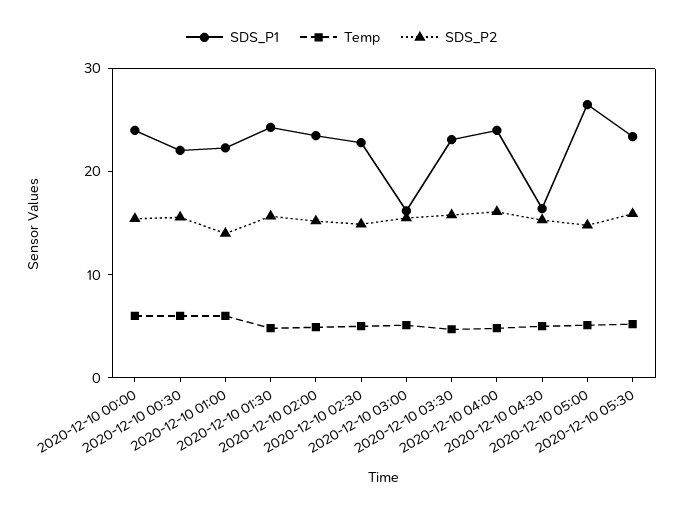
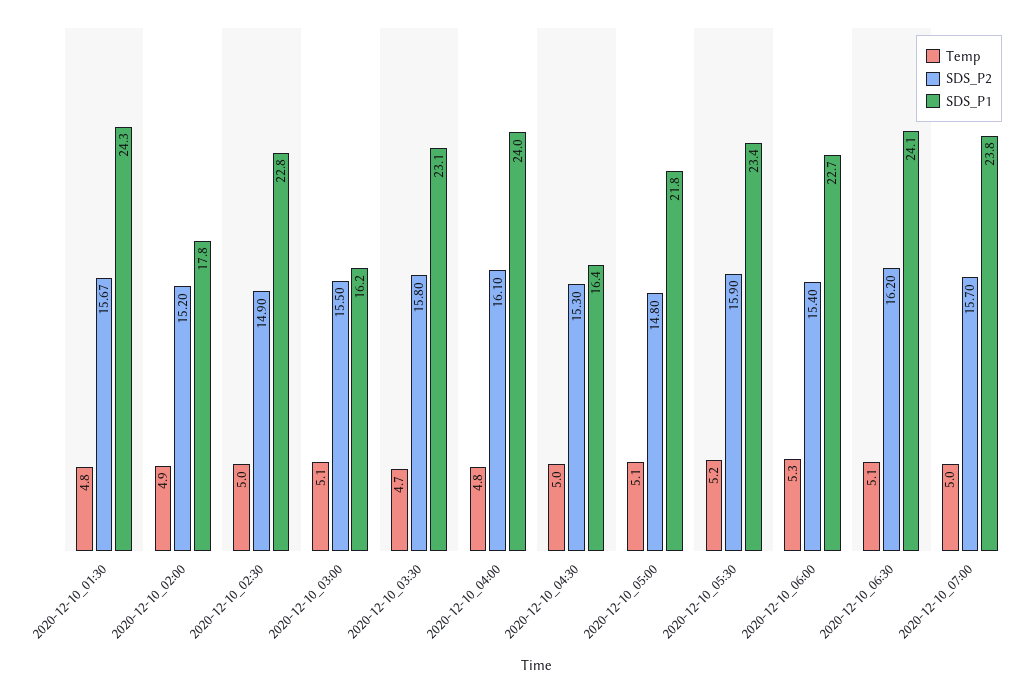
SDS_P1, 2020-12-10 00:00: 24 -> none
Temp, 2020-12-10 00:00: 6 -> none
SDS_P2, 2020-12-10 00:00: 16 -> none
SDS_P1, 2020-12-10 00:30: 22 -> none
Temp, 2020-12-10 00:30: 6 -> none
SDS_P2, 2020-12-10 00:30: 16 -> none
SDS_P1, 2020-12-10 01:00: 22 -> none
Temp, 2020-12-10 01:00: 6 -> none
SDS_P2, 2020-12-10 01:00: 14 -> none
SDS_P1, 2020-12-10 02:00: 24 -> 17.8
SDS_P1, 2020-12-10 05:00: 26 -> 21.8
Temp, 2020-12-10_06:00: none -> 5.3
SDS_P2, 2020-12-10_06:00: none -> 15.4
SDS_P1, 2020-12-10_06:00: none -> 22.7
Temp, 2020-12-10_06:30: none -> 5.1
SDS_P2, 2020-12-10_06:30: none -> 16.2
SDS_P1, 2020-12-10_06:30: none -> 24.1
Temp, 2020-12-10_07:00: none -> 5
SDS_P2, 2020-12-10_07:00: none -> 15.7
SDS_P1, 2020-12-10_07:00: none -> 23.8

